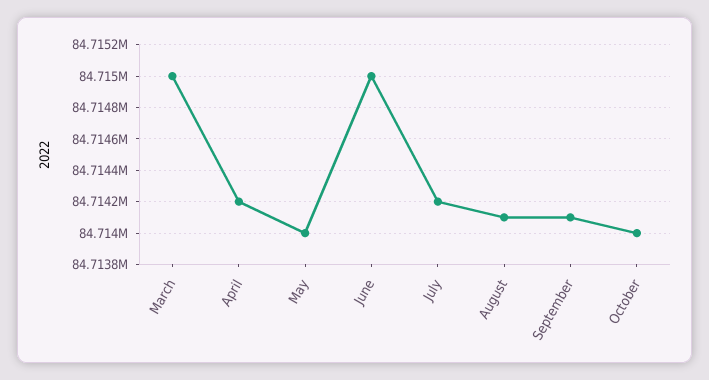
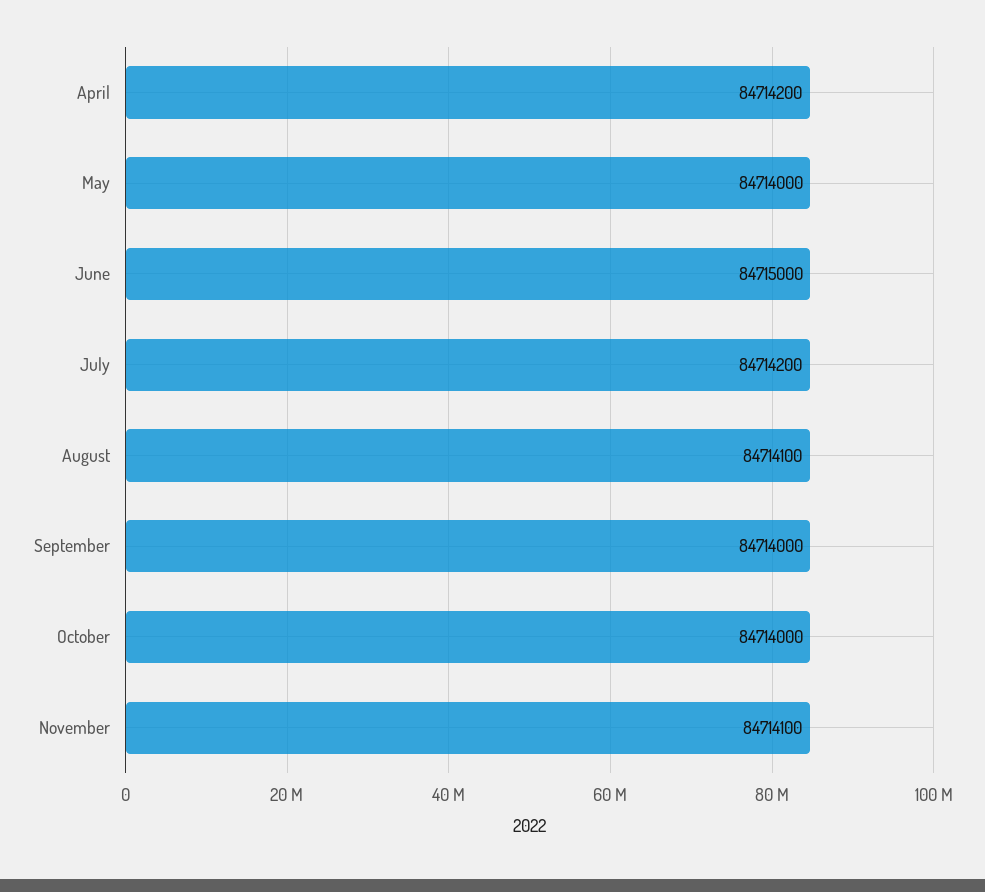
March: 84715000 -> none
September: 84714100 -> 84714000
November: none -> 84714100

